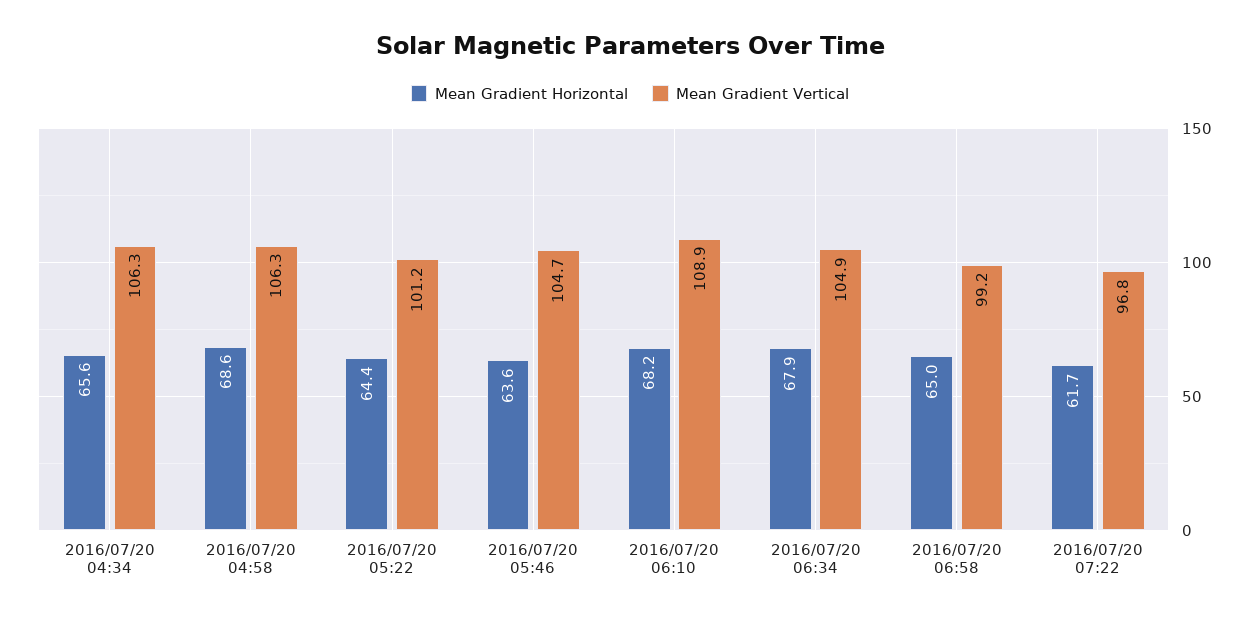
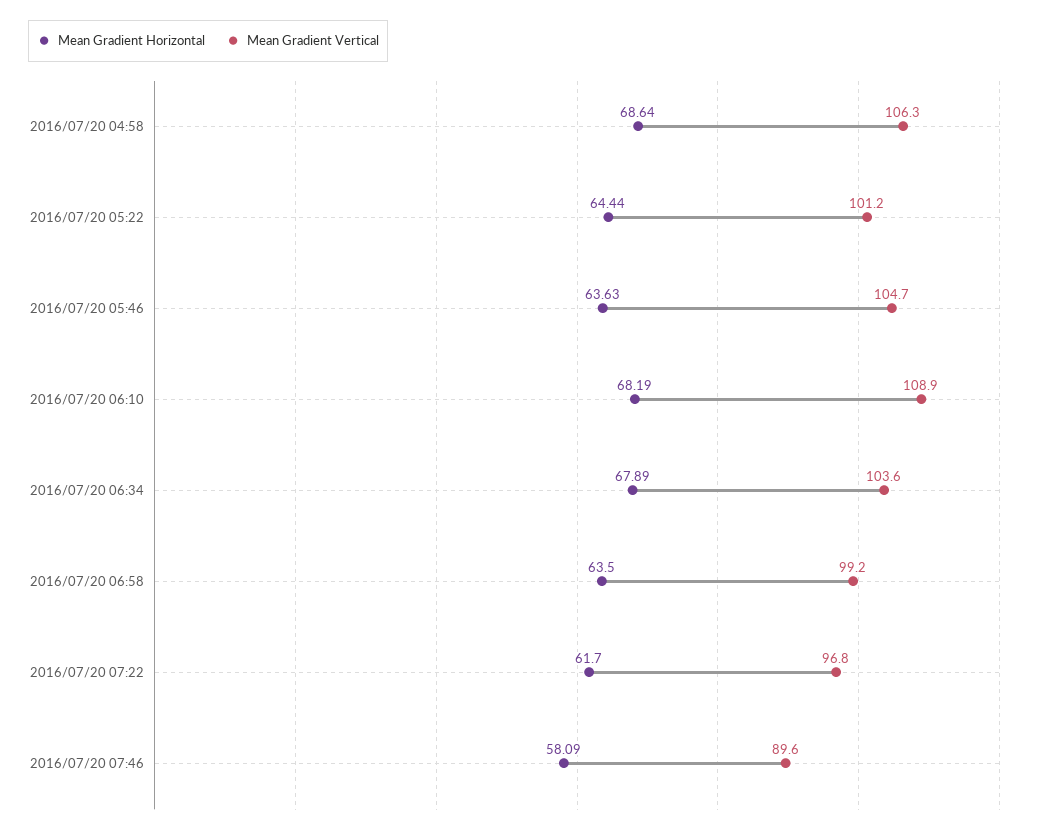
Mean Gradient Horizontal, 2016/07/20 04:34: 65.6 -> none
Mean Gradient Vertical, 2016/07/20 04:34: 106.3 -> none
Mean Gradient Vertical, 2016/07/20 06:34: 104.9 -> 103.6
Mean Gradient Horizontal, 2016/07/20 06:58: 65 -> 63.5
Mean Gradient Horizontal, 2016/07/20 07:46: none -> 58.09
Mean Gradient Vertical, 2016/07/20 07:46: none -> 89.6

